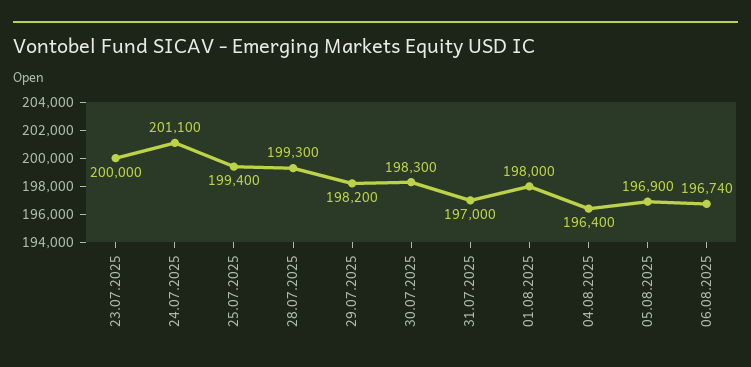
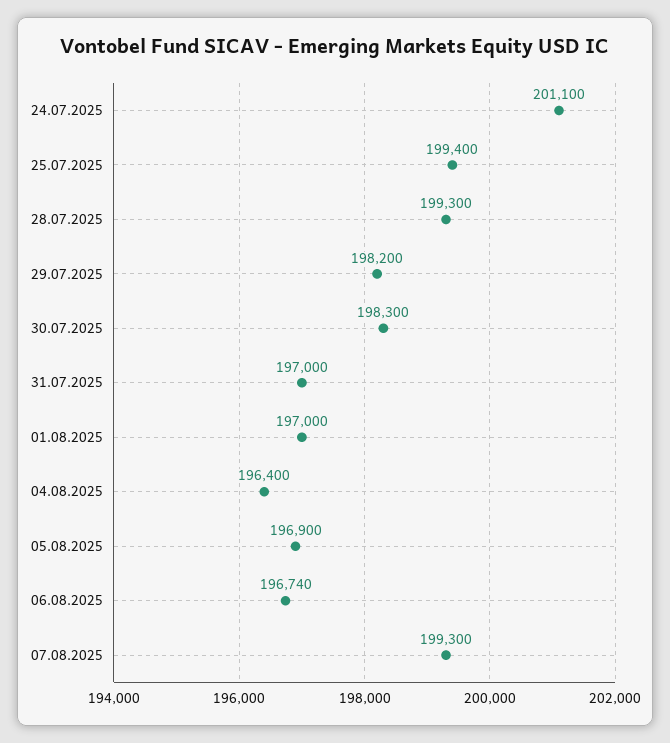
23.07.2025: 200000 -> none
01.08.2025: 198000 -> 197000
07.08.2025: none -> 199300

